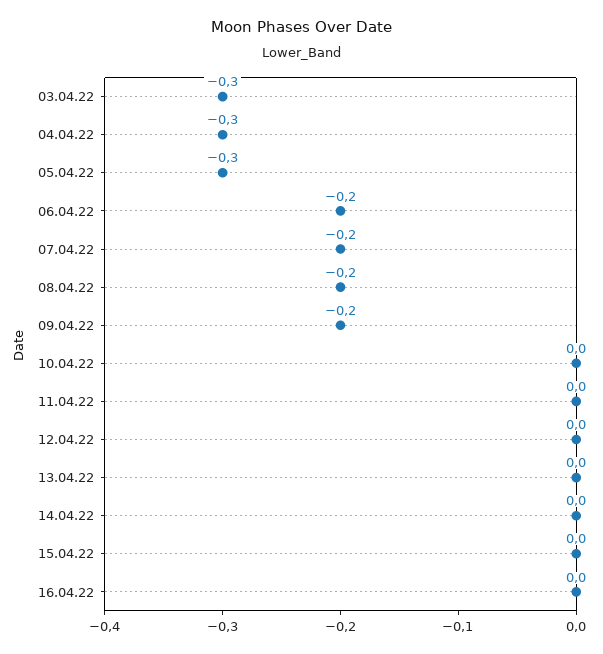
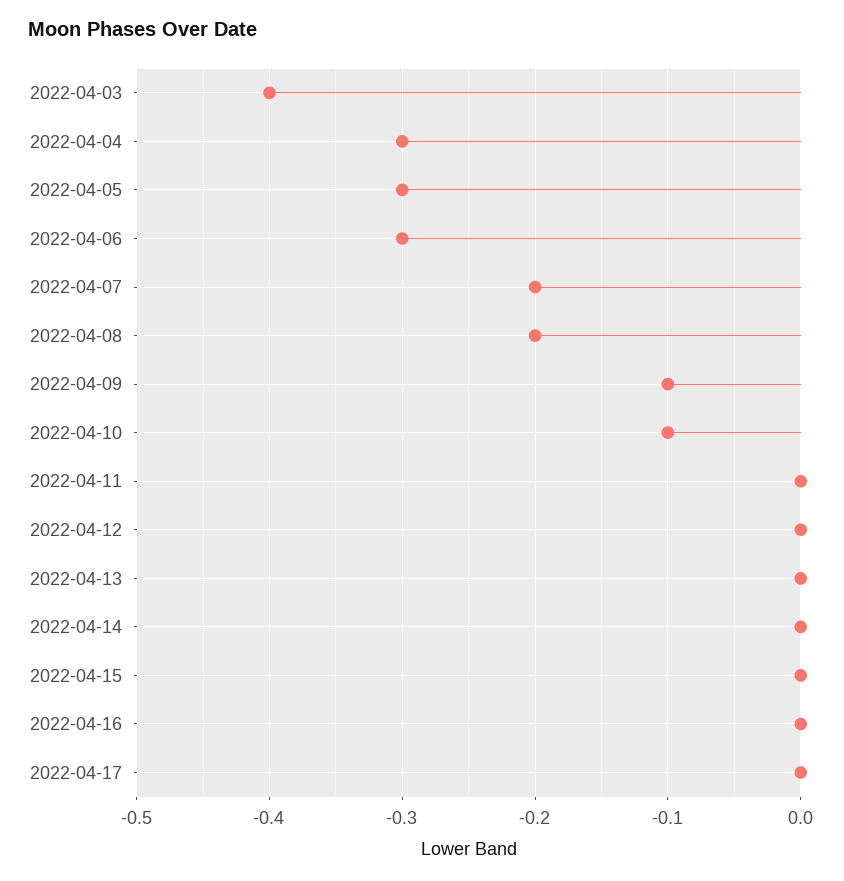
03.04.22: -0.3 -> -0.4
06.04.22: -0.2 -> -0.3
09.04.22: -0.2 -> -0.1
10.04.22: 0 -> -0.1
2022-04-17: none -> 0

